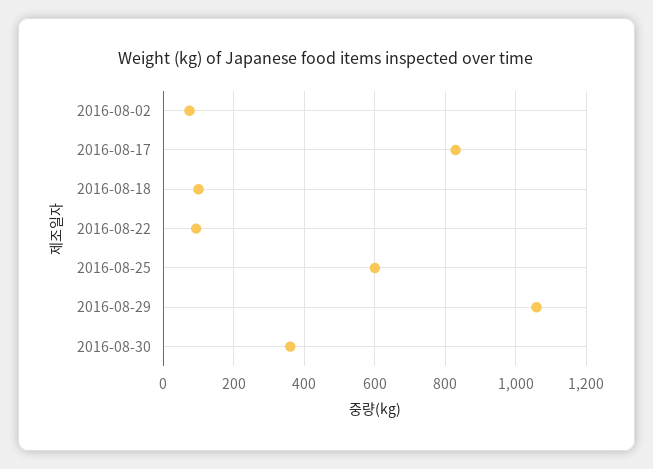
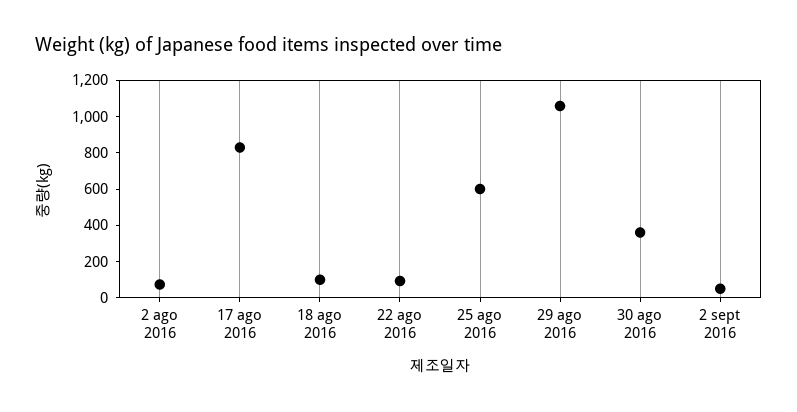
2 sept 2016: none -> 50

